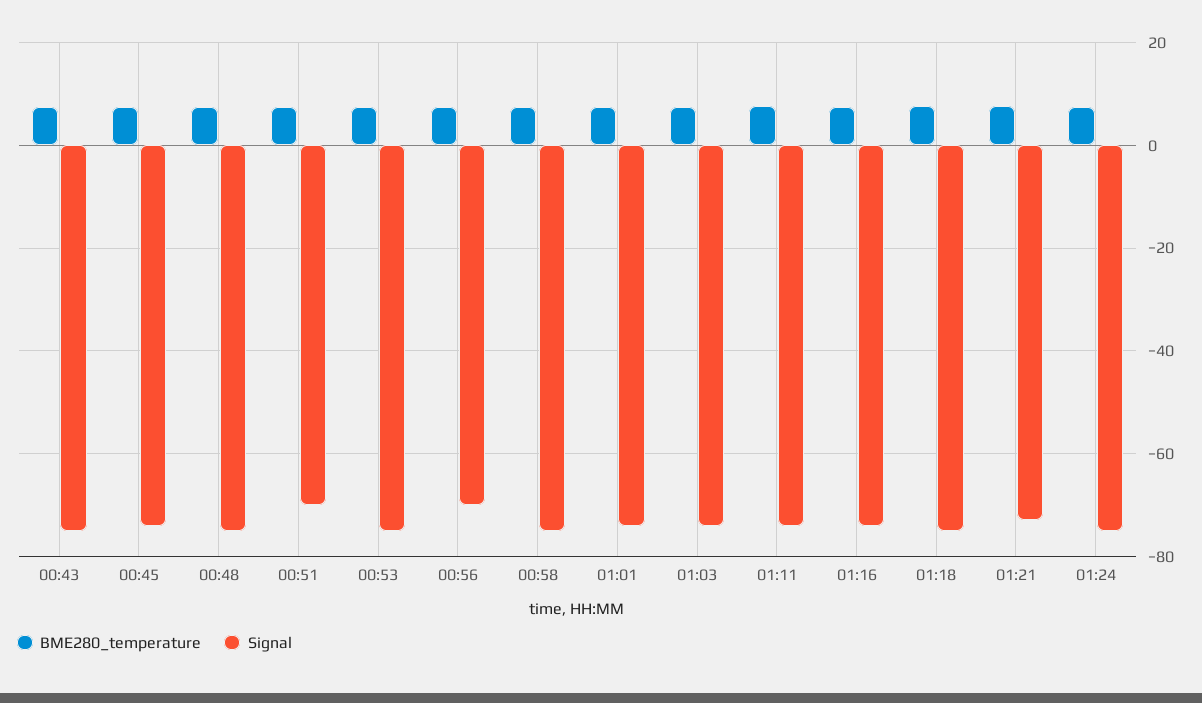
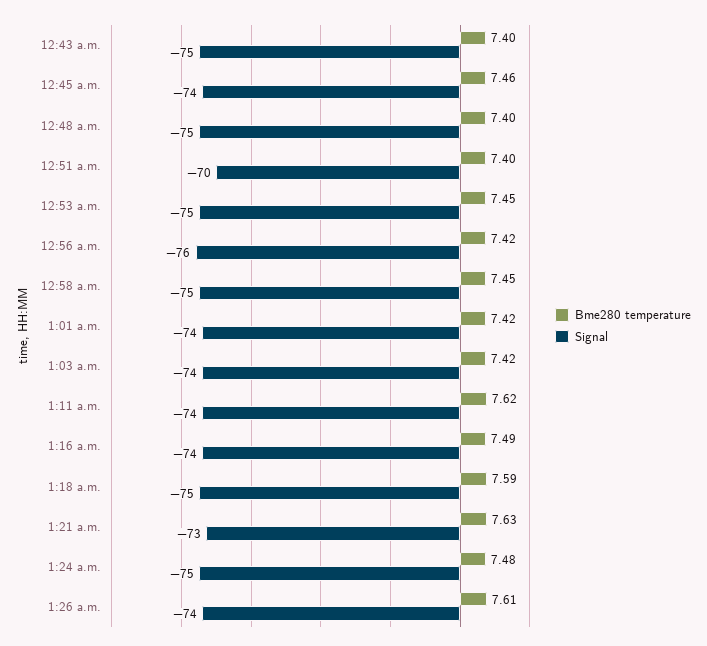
Signal, 00:56: -70 -> -76
BME280_temperature, 1:26 a.m.: none -> 7.61
Signal, 1:26 a.m.: none -> -74

